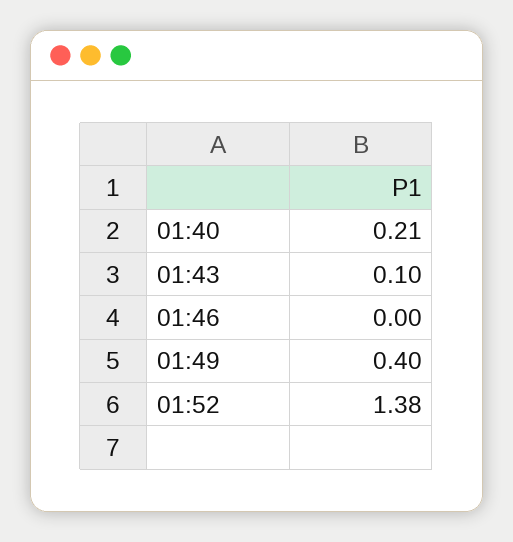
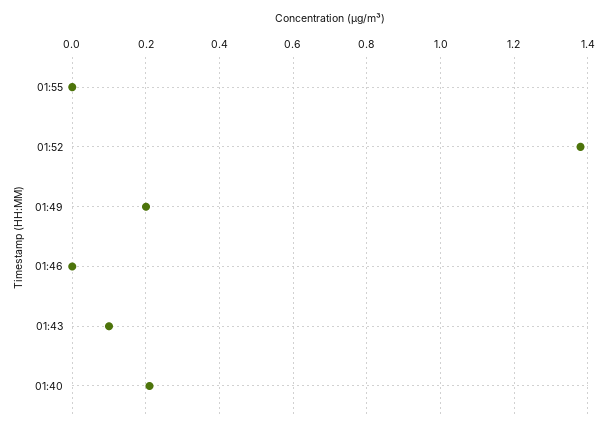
01:49: 0.4 -> 0.2
01:55: none -> 0

